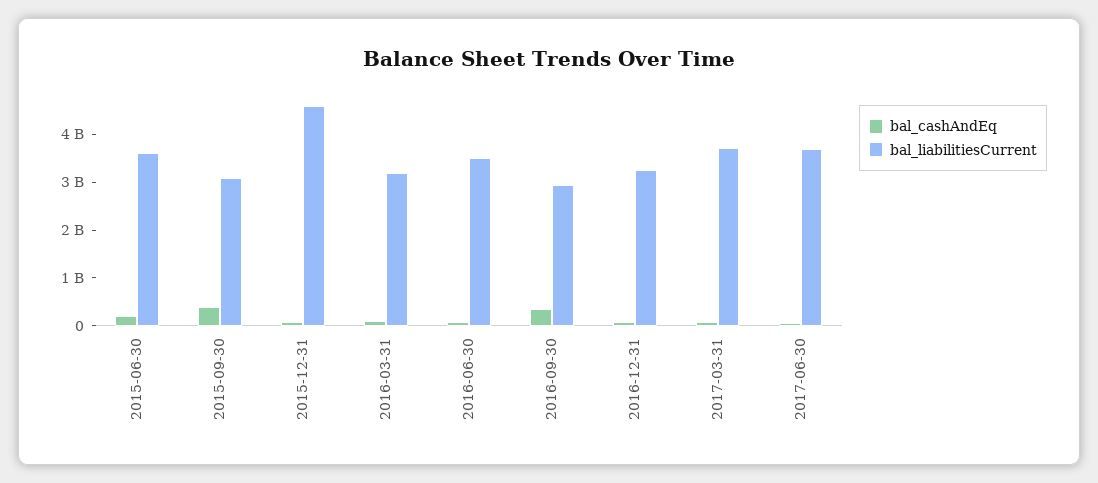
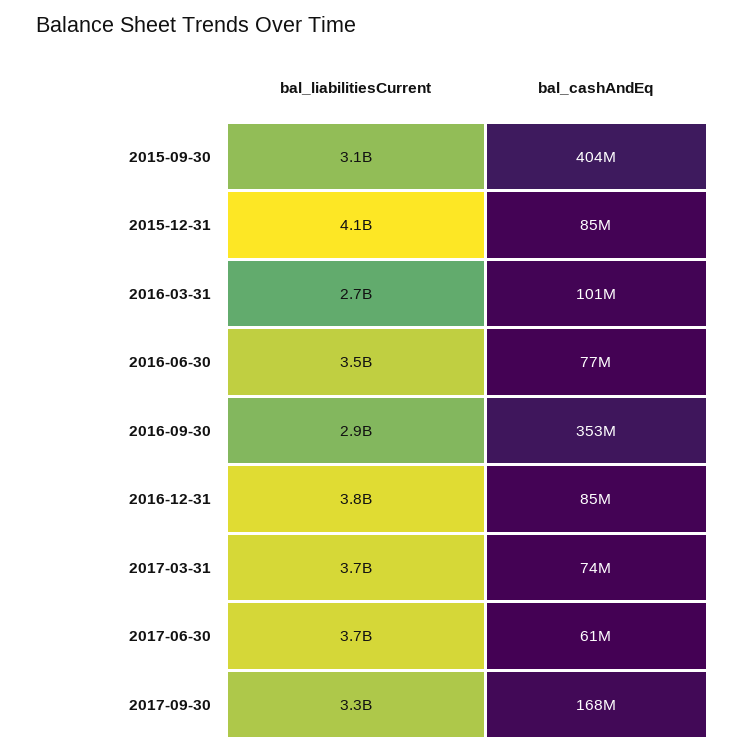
bal_cashAndEq, 2015-06-30: 200000000 -> none
bal_liabilitiesCurrent, 2015-06-30: 3600000000 -> none
bal_liabilitiesCurrent, 2015-12-31: 4600000000 -> 4100000000
bal_liabilitiesCurrent, 2016-03-31: 3200000000 -> 2700000000
bal_liabilitiesCurrent, 2016-12-31: 3200000000 -> 3800000000
bal_liabilitiesCurrent, 2017-09-30: none -> 3300000000
bal_cashAndEq, 2017-09-30: none -> 168000000

